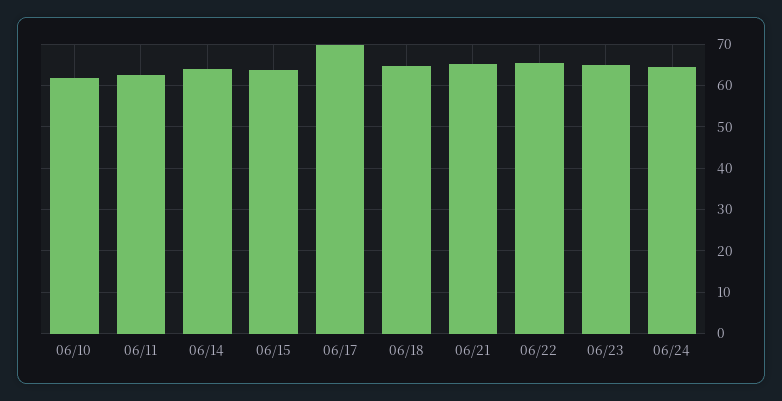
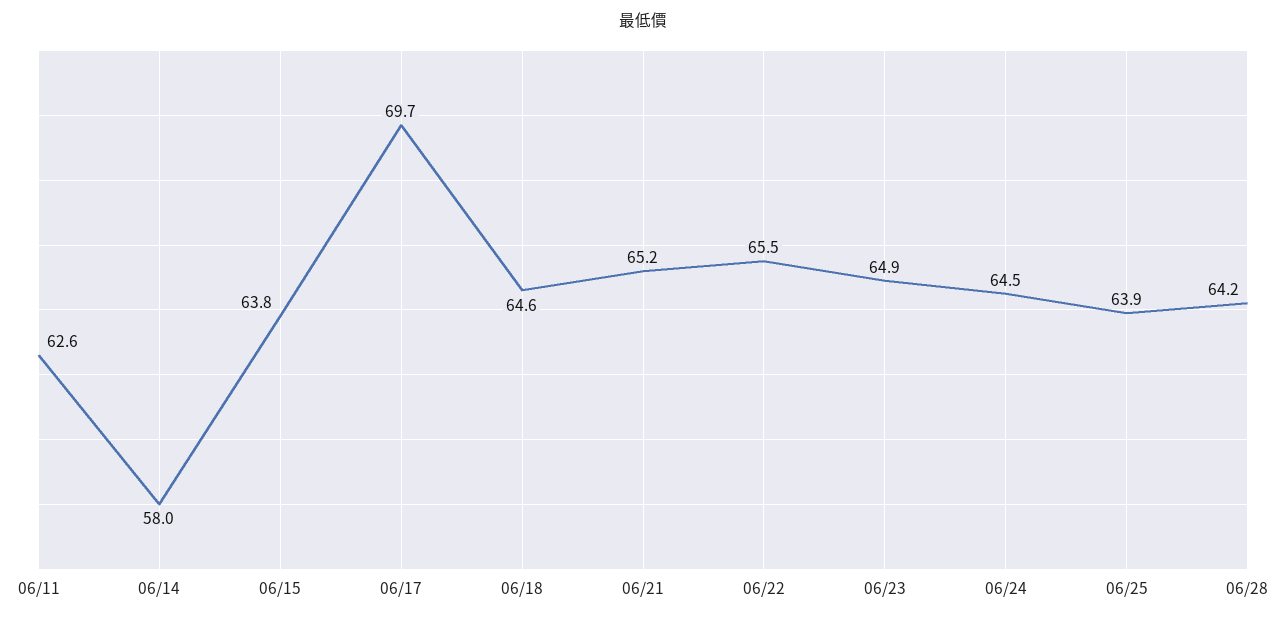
06/10: 62 -> none
06/14: 64 -> 58
06/25: none -> 63.9
06/28: none -> 64.2

